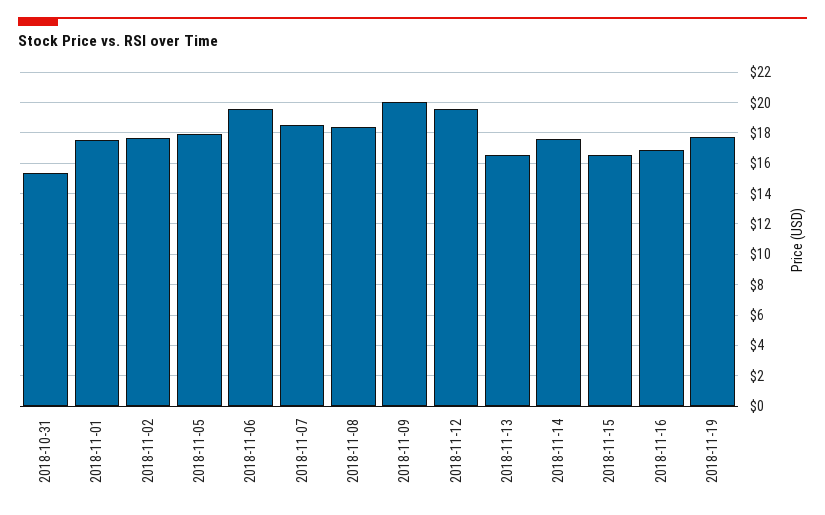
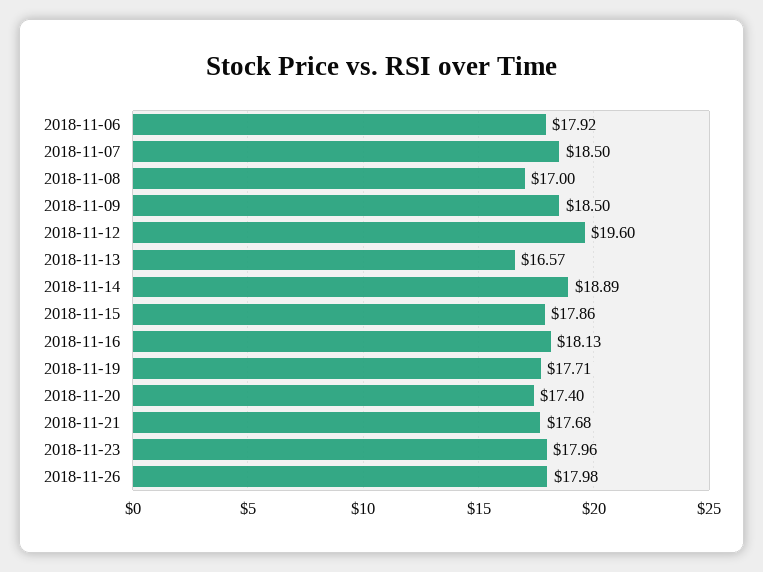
2018-10-31: 15.5 -> none
2018-11-01: 17.5 -> none
2018-11-02: 17.5 -> none
2018-11-05: 18 -> none
2018-11-06: 19.5 -> 17.92
2018-11-08: 18.5 -> 17
2018-11-09: 20 -> 18.5
2018-11-14: 17.5 -> 18.89
2018-11-15: 16.5 -> 17.86
2018-11-16: 17 -> 18.13
2018-11-20: none -> 17.4
2018-11-21: none -> 17.68
2018-11-23: none -> 17.96
2018-11-26: none -> 17.98

